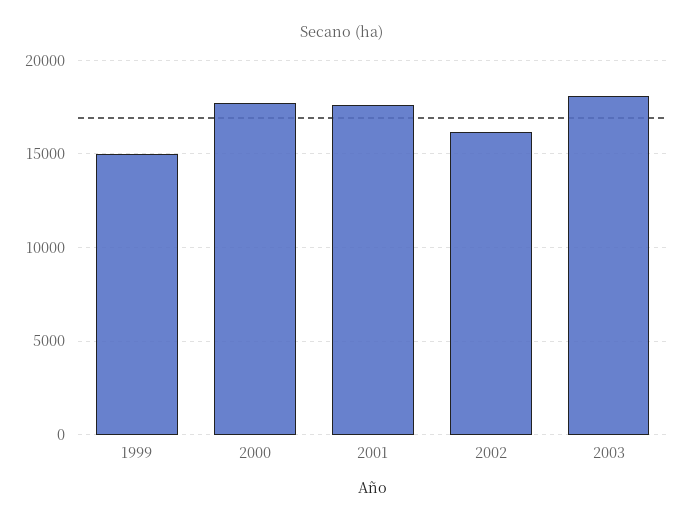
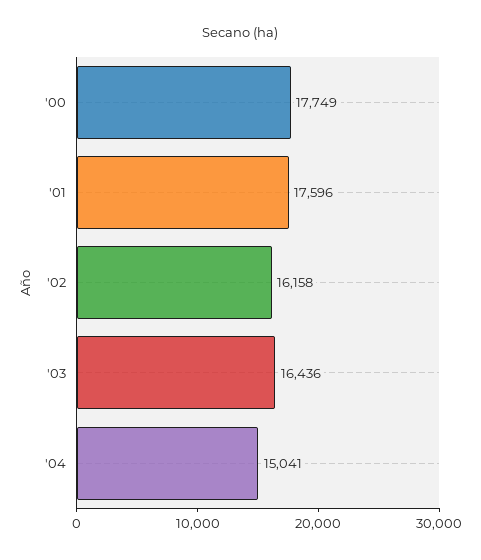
1999: 15000 -> none
2003: 18000 -> 16436
'04: none -> 15041

